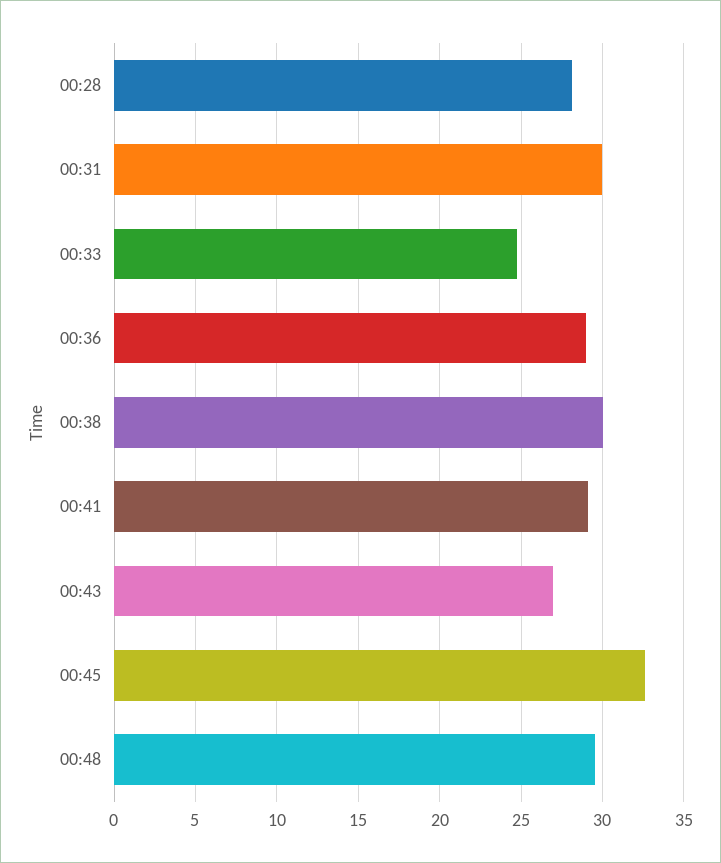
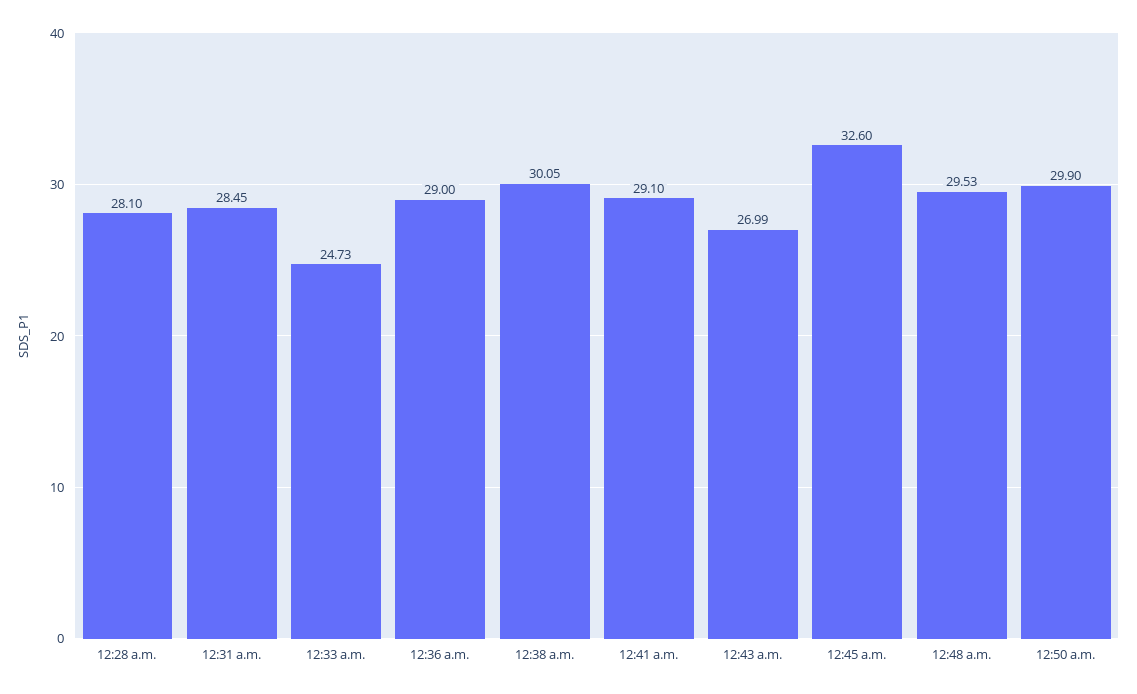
00:31: 30 -> 28.45
12:50 a.m.: none -> 29.9

